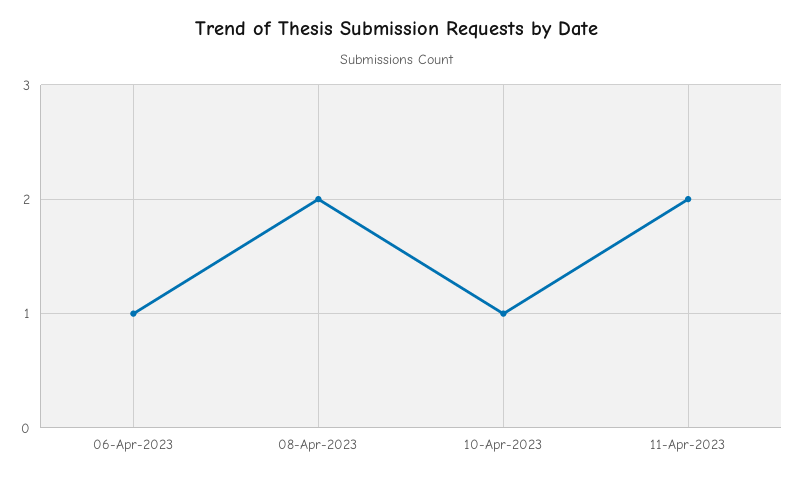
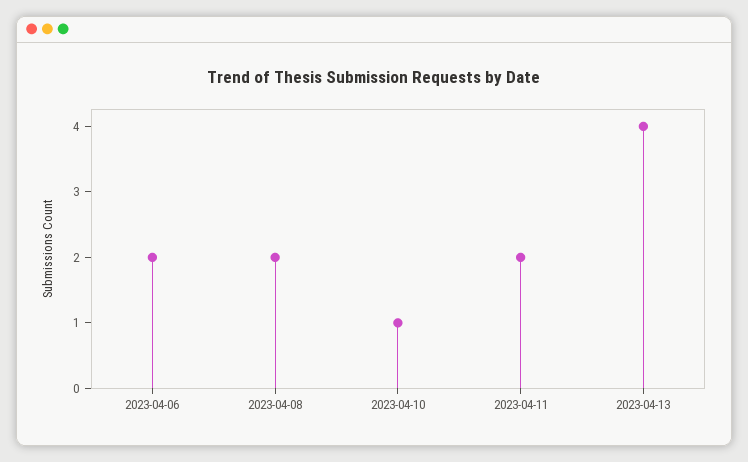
06-Apr-2023: 1 -> 2
2023-04-13: none -> 4

